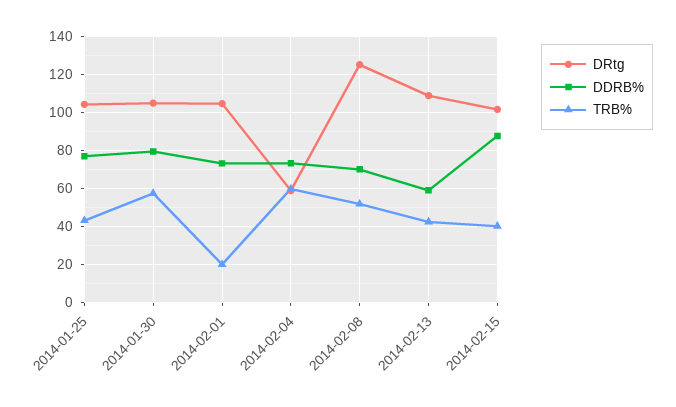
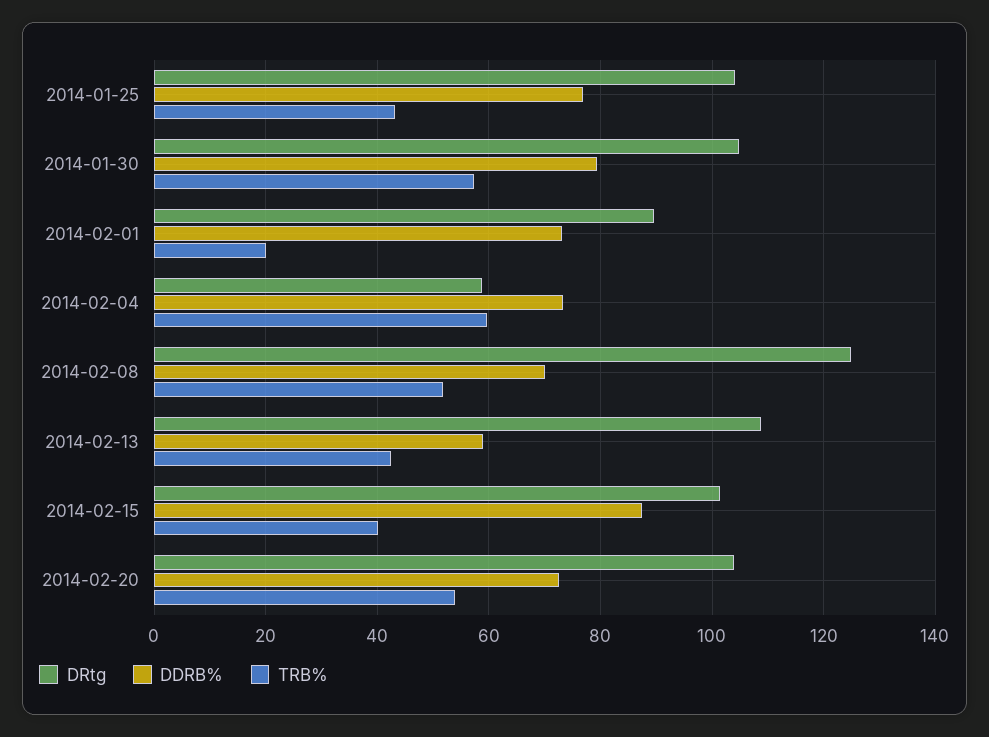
DRtg, 2014-02-01: 105 -> 90
DRtg, 2014-02-20: none -> 104
DDRB%, 2014-02-20: none -> 72
TRB%, 2014-02-20: none -> 54

